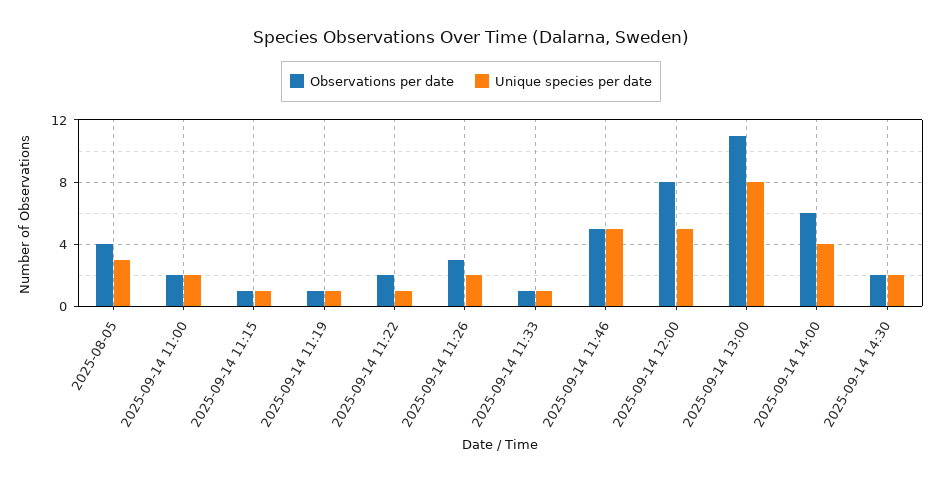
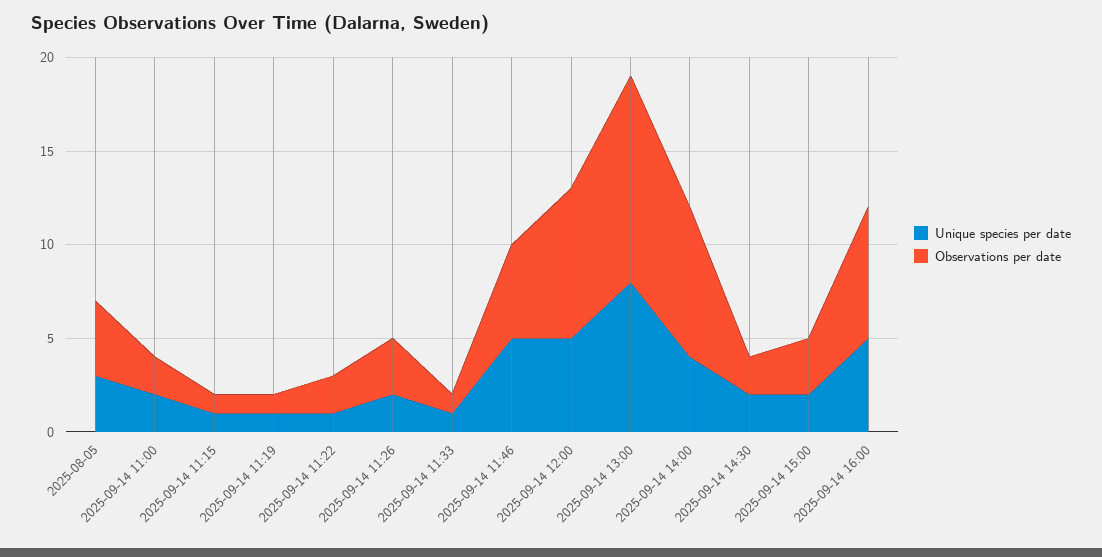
Observations per date, 2025-09-14 14:00: 6 -> 8
Unique species per date, 2025-09-14 15:00: none -> 2
Observations per date, 2025-09-14 15:00: none -> 3
Unique species per date, 2025-09-14 16:00: none -> 5
Observations per date, 2025-09-14 16:00: none -> 7

